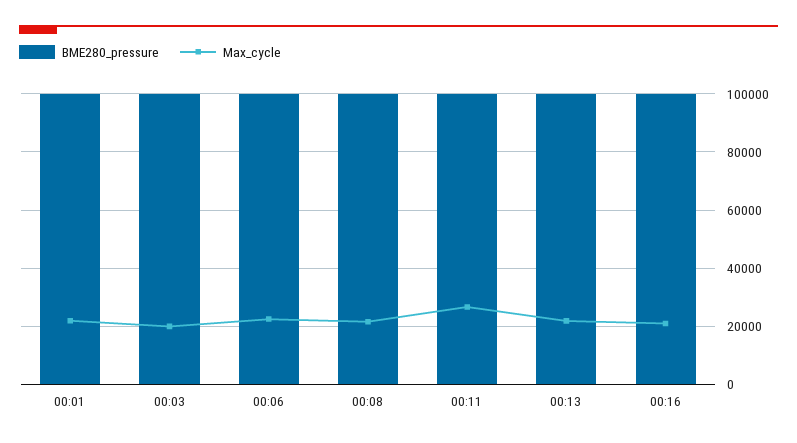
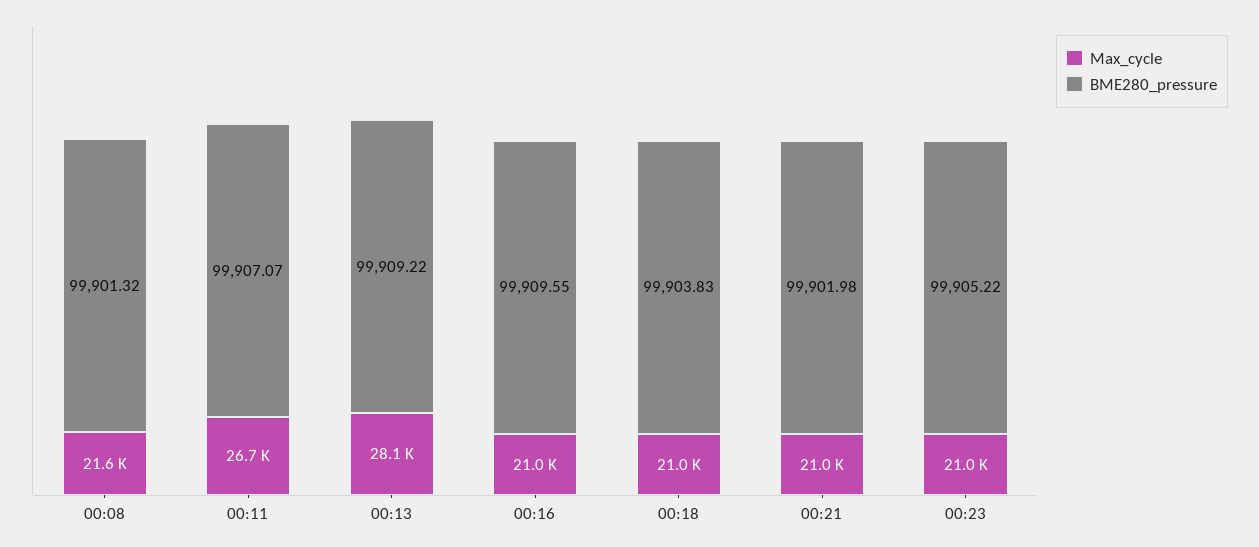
BME280_pressure, 00:01: 100000 -> none
Max_cycle, 00:01: 22500 -> none
BME280_pressure, 00:03: 100000 -> none
Max_cycle, 00:03: 20000 -> none
BME280_pressure, 00:06: 100000 -> none
Max_cycle, 00:06: 22500 -> none
Max_cycle, 00:13: 22500 -> 28100
Max_cycle, 00:18: none -> 21000
BME280_pressure, 00:18: none -> 99903.83
Max_cycle, 00:21: none -> 21000
BME280_pressure, 00:21: none -> 99901.98
Max_cycle, 00:23: none -> 21000
BME280_pressure, 00:23: none -> 99905.22

